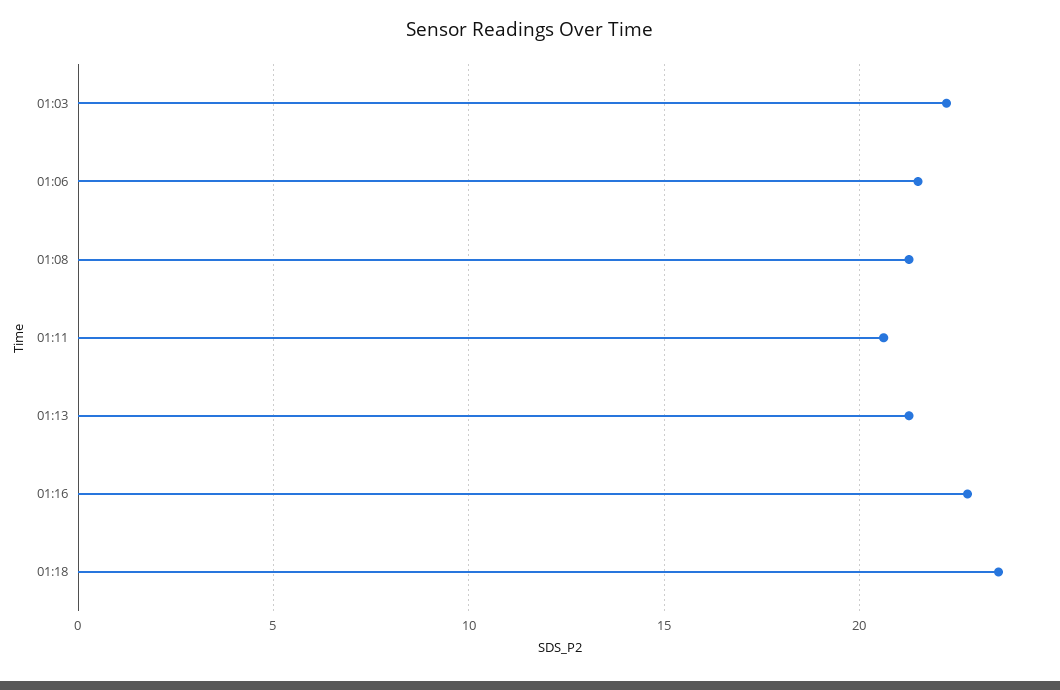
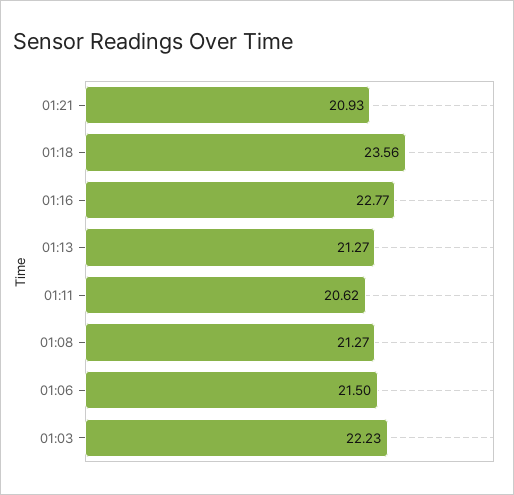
01:21: none -> 20.93

